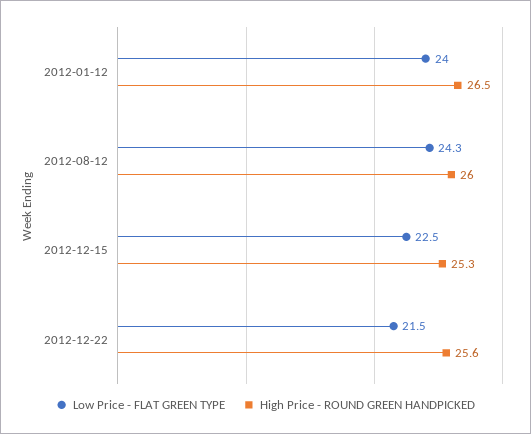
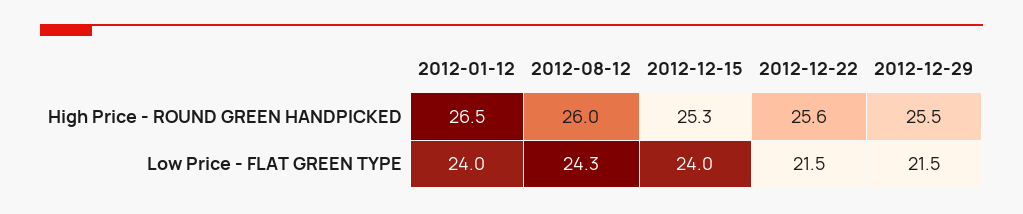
Low Price - FLAT GREEN TYPE, 2012-12-15: 22.5 -> 24
High Price - ROUND GREEN HANDPICKED, 2012-12-29: none -> 25.5
Low Price - FLAT GREEN TYPE, 2012-12-29: none -> 21.5

